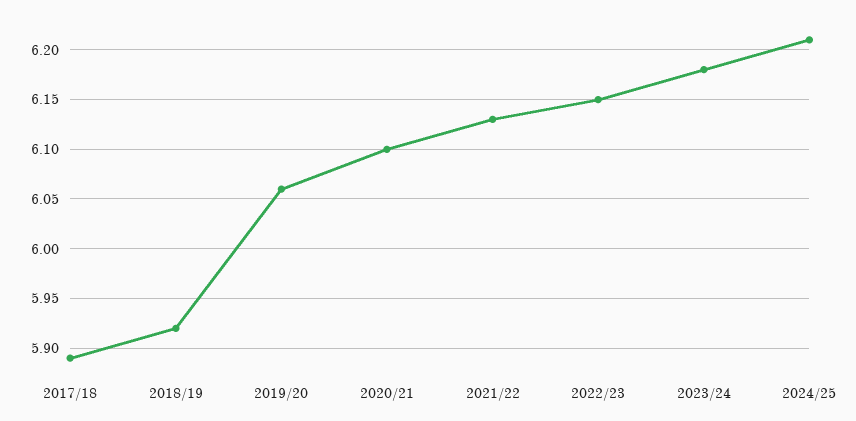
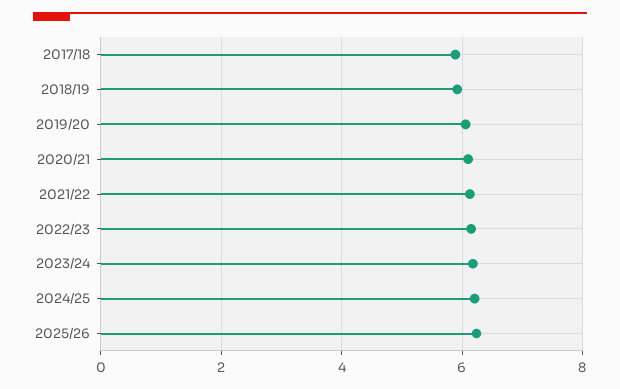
2025/26: none -> 6.2

